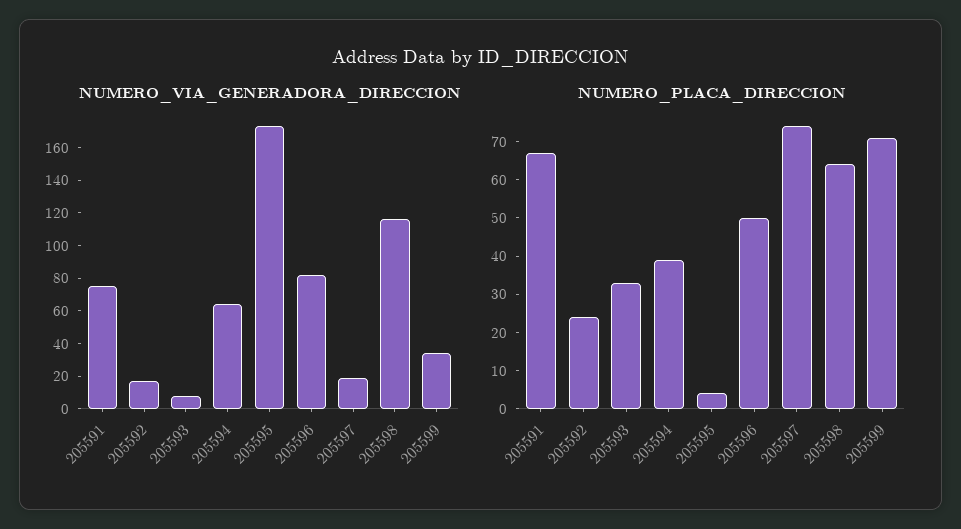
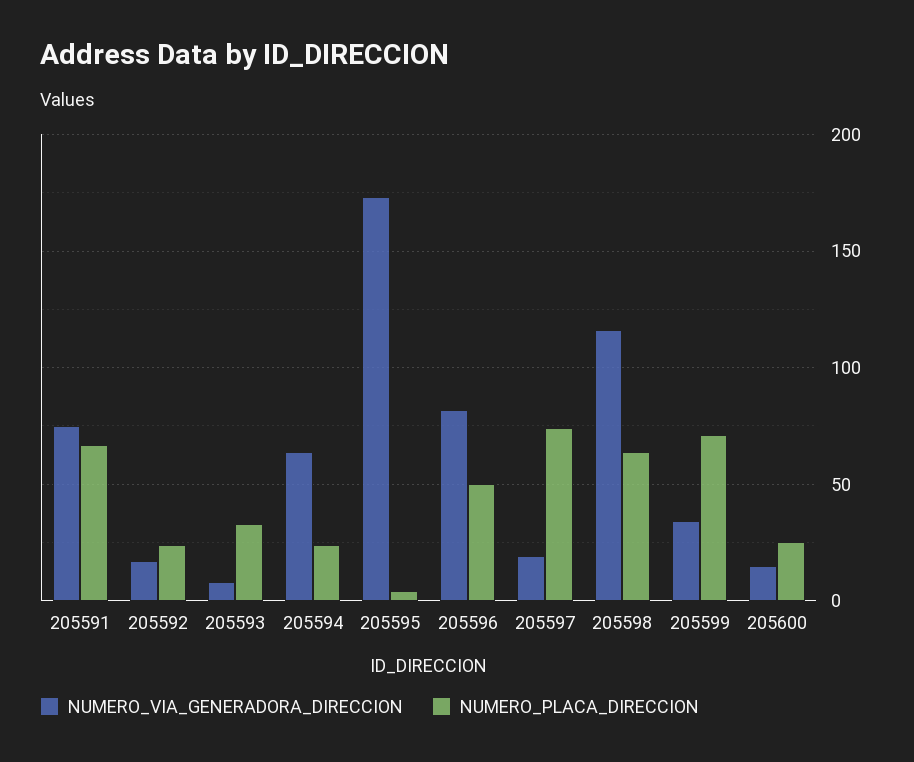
NUMERO_PLACA_DIRECCION, 205594: 40 -> 25
NUMERO_VIA_GENERADORA_DIRECCION, 205600: none -> 15
NUMERO_PLACA_DIRECCION, 205600: none -> 25

